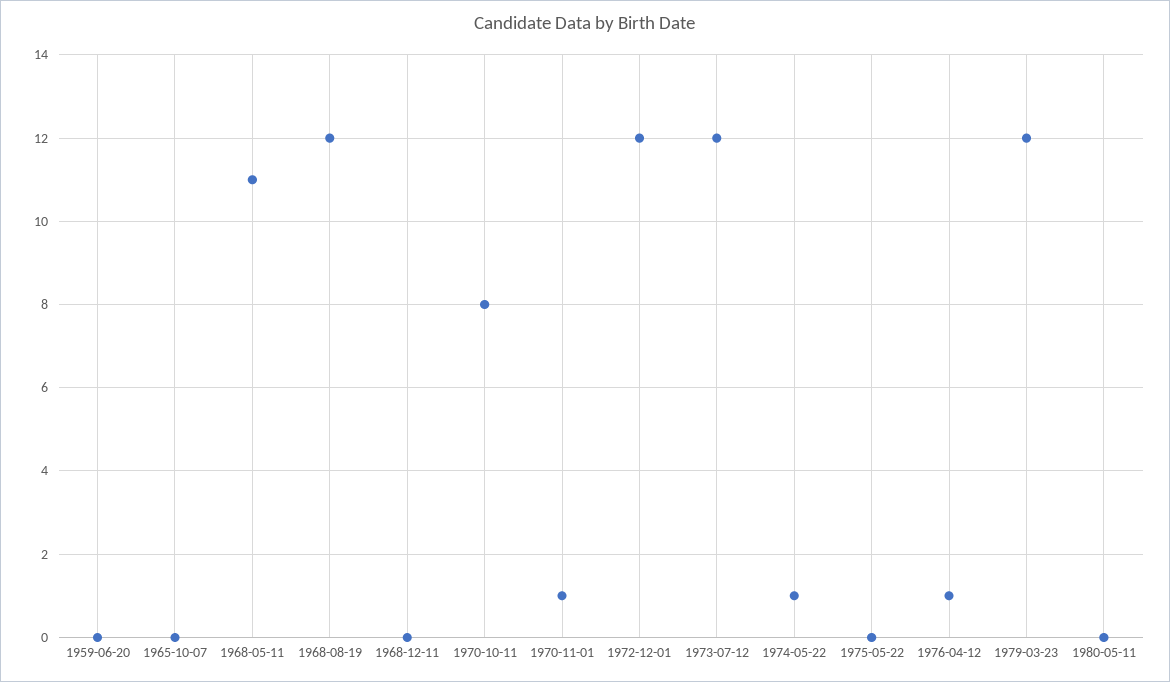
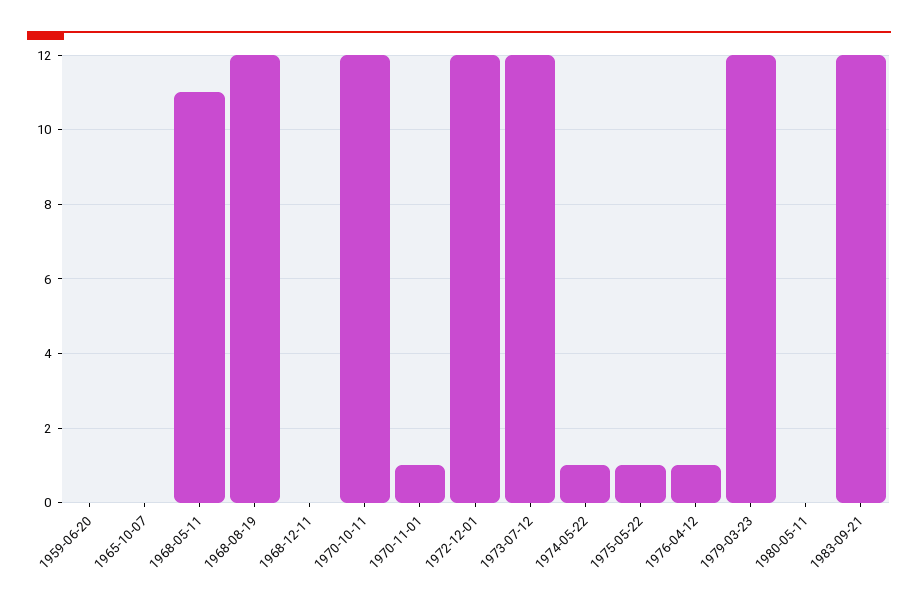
1970-10-11: 8 -> 12
1975-05-22: 0 -> 1
1983-09-21: none -> 12

